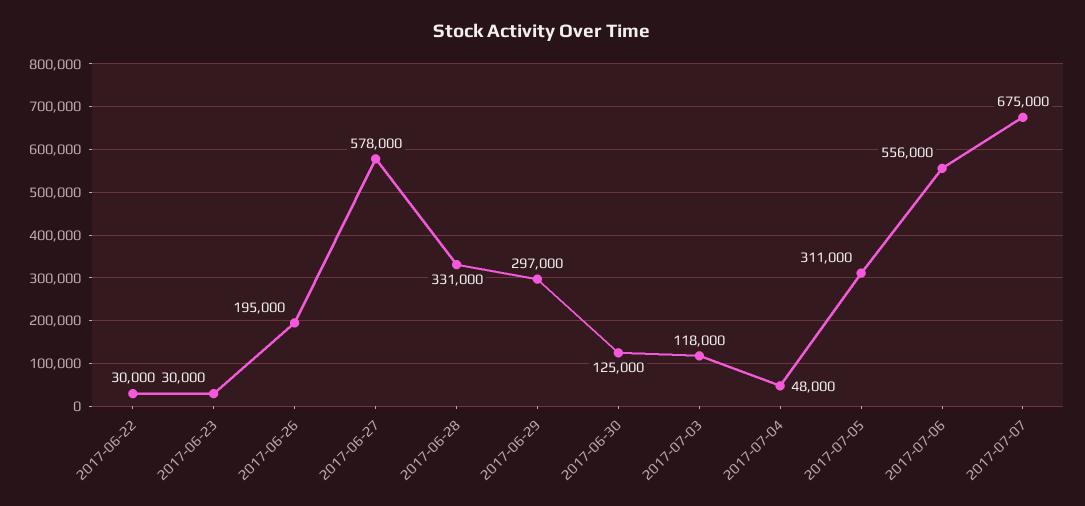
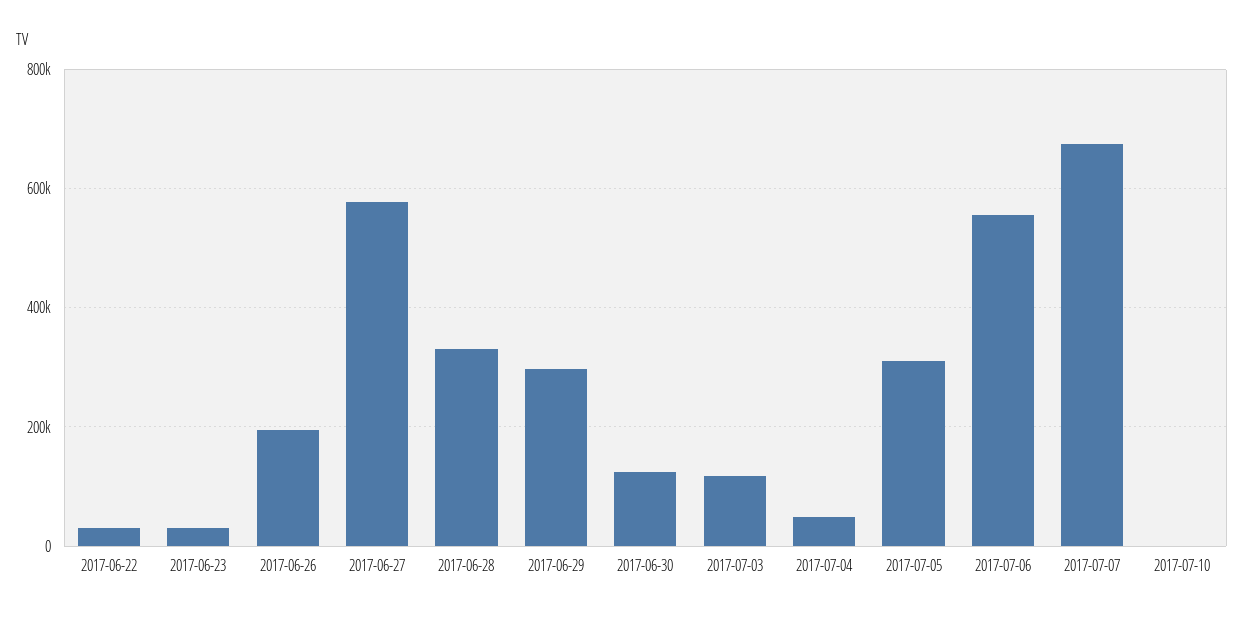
2017-07-10: none -> 0

